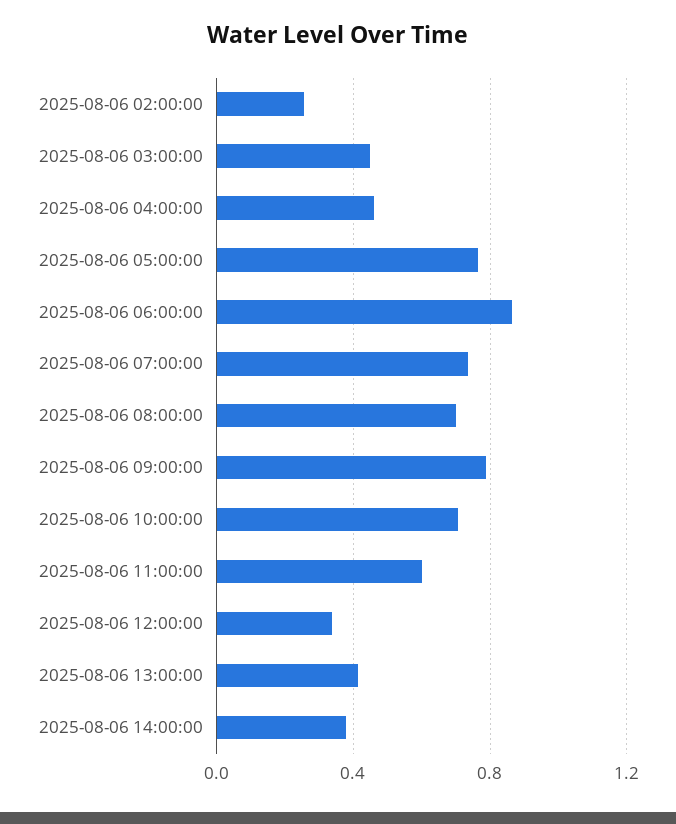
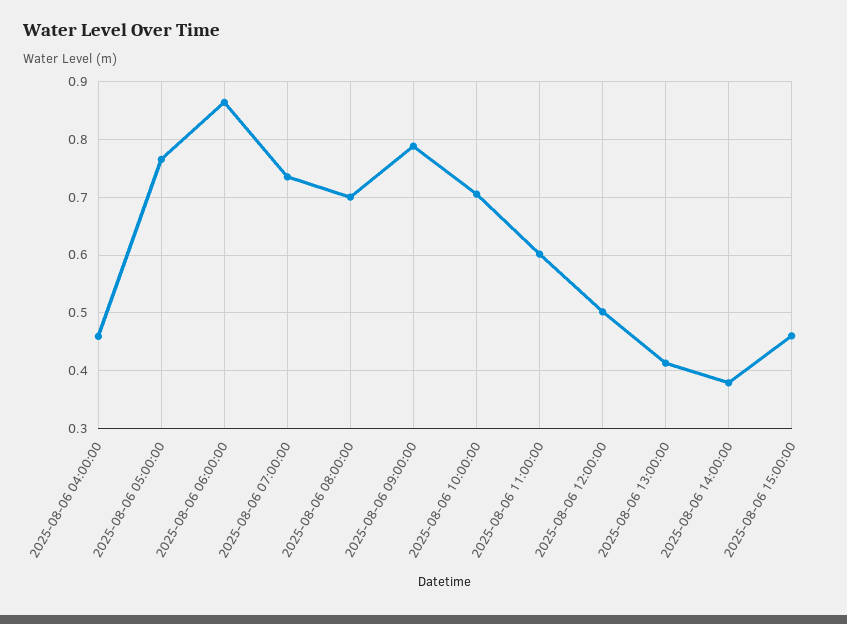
2025-08-06 02:00:00: 0.25 -> none
2025-08-06 03:00:00: 0.45 -> none
2025-08-06 12:00:00: 0.35 -> 0.5
2025-08-06 15:00:00: none -> 0.46

